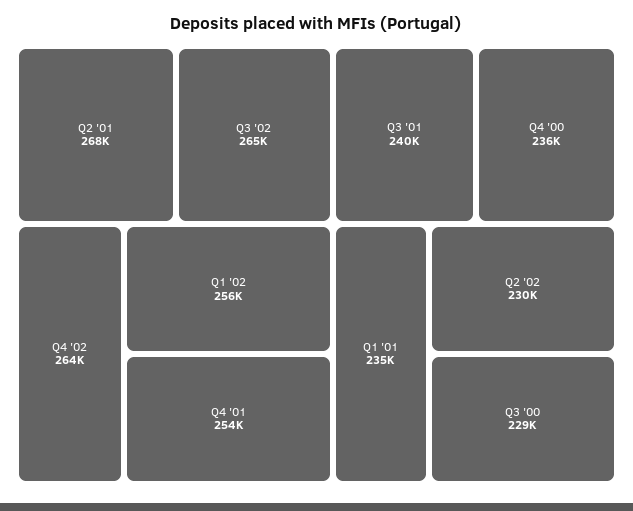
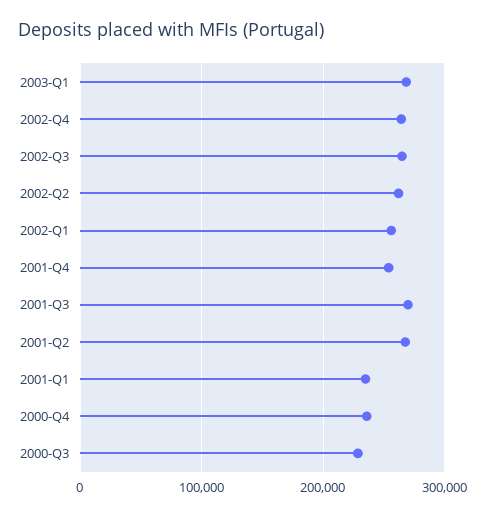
Q3 '01: 240000 -> 270000
Q2 '02: 230000 -> 260000
2003-Q1: none -> 270000

